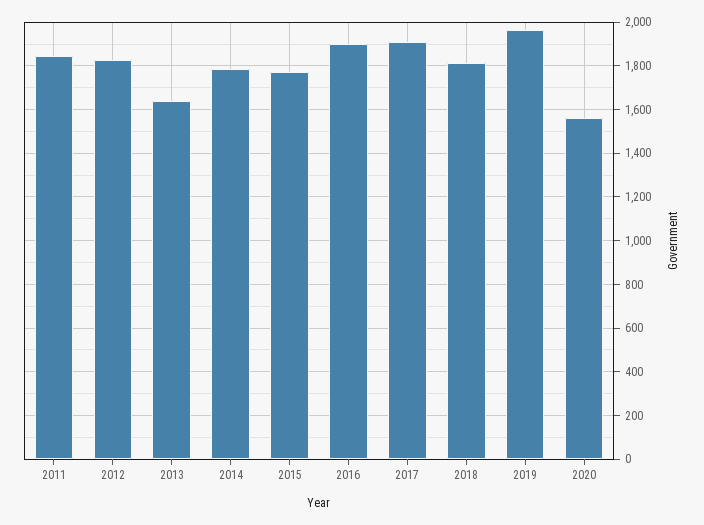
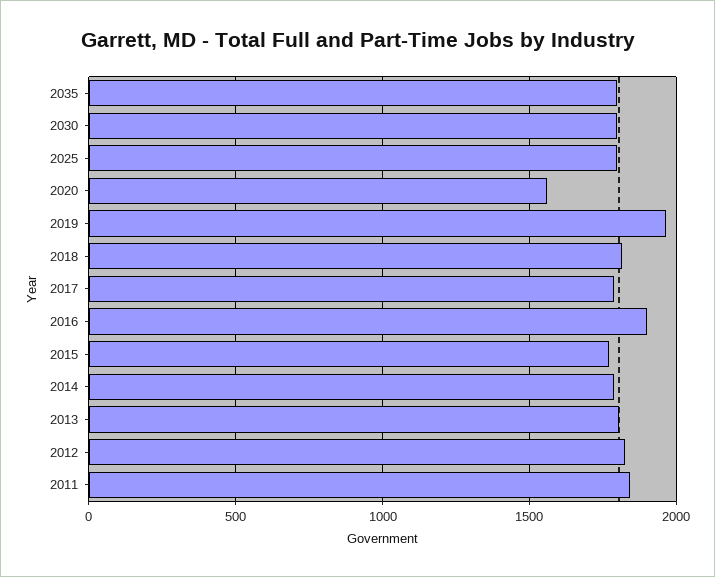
2013: 1650 -> 1800
2017: 1900 -> 1800
2035: none -> 1800
2030: none -> 1800
2025: none -> 1800

